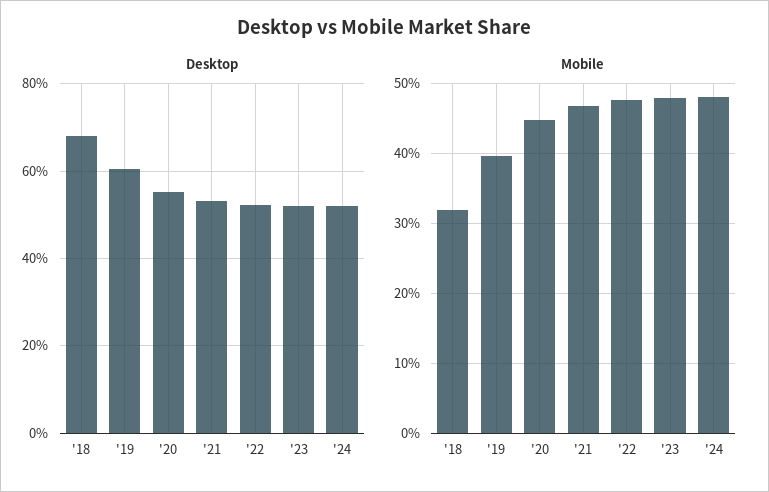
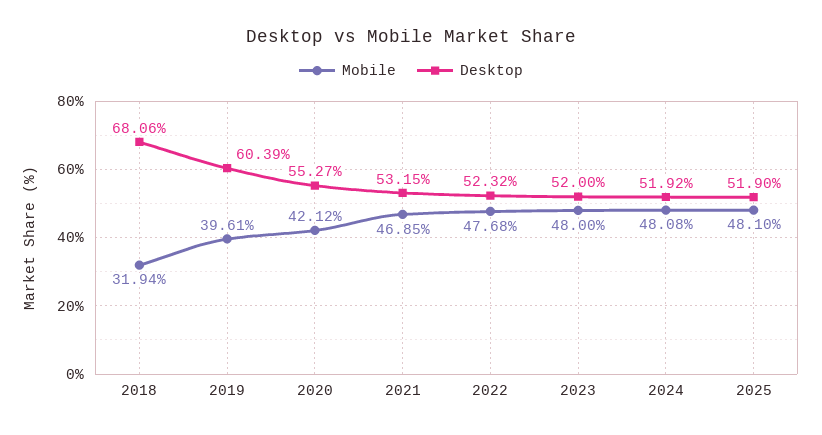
Mobile, '20: 45 -> 42.12
Mobile, 2025: none -> 48.1
Desktop, 2025: none -> 51.9

